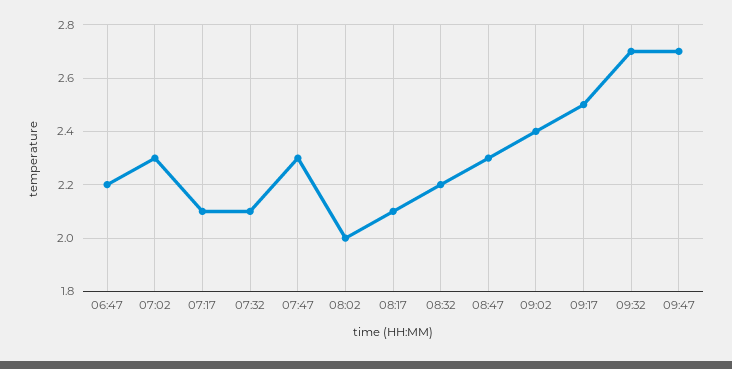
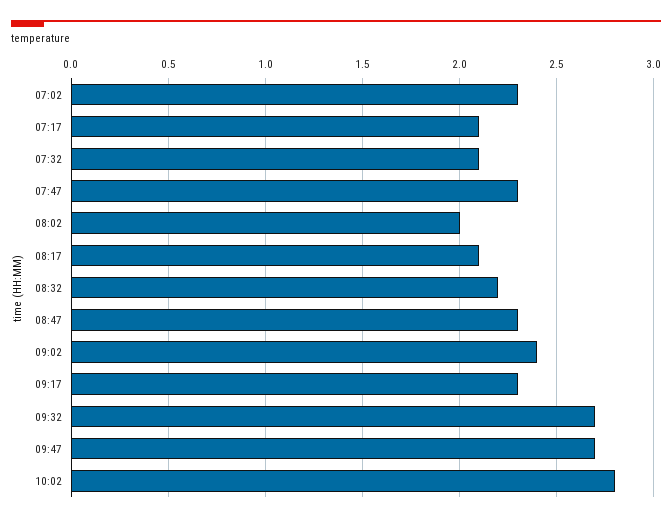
06:47: 2.2 -> none
09:17: 2.5 -> 2.3
10:02: none -> 2.8

